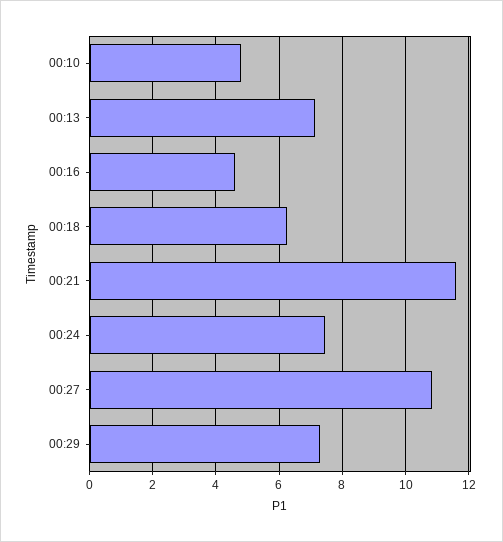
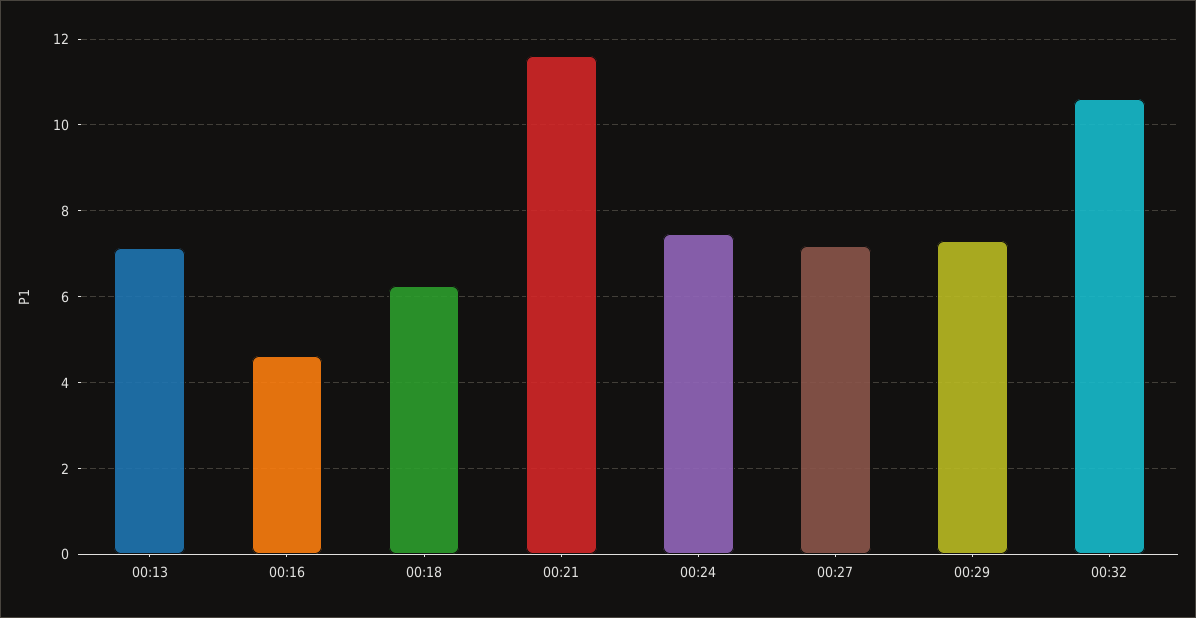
00:10: 4.8 -> none
00:27: 10.8 -> 7.2
00:32: none -> 10.6

